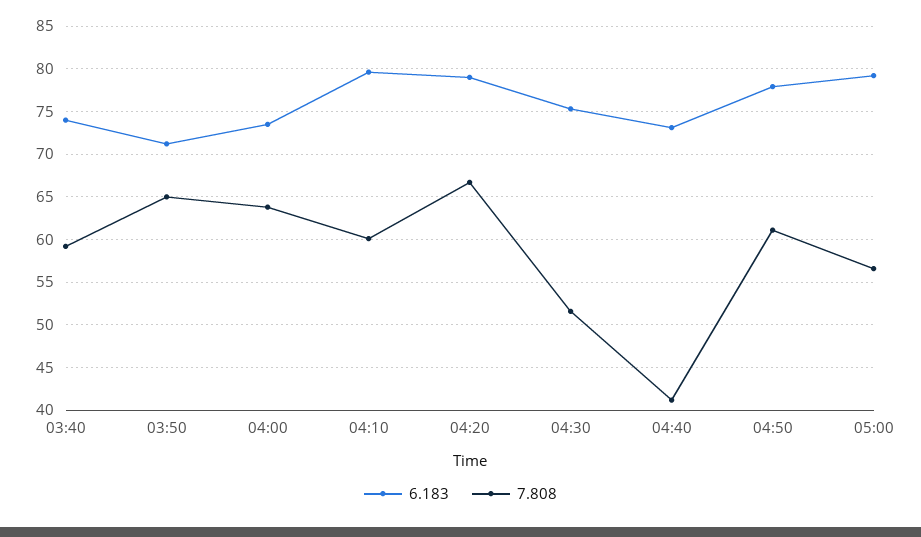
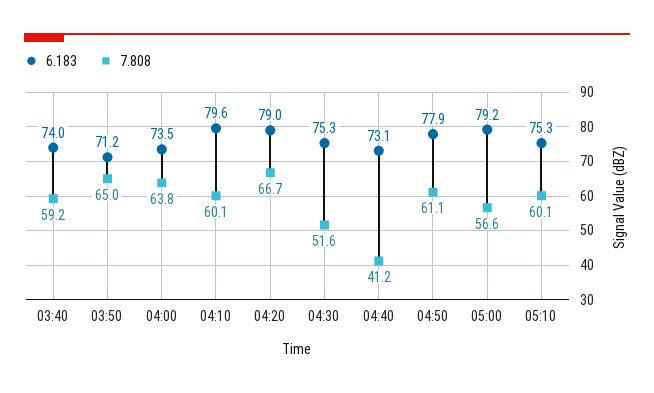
6.183, 05:10: none -> 75.3
7.808, 05:10: none -> 60.1

